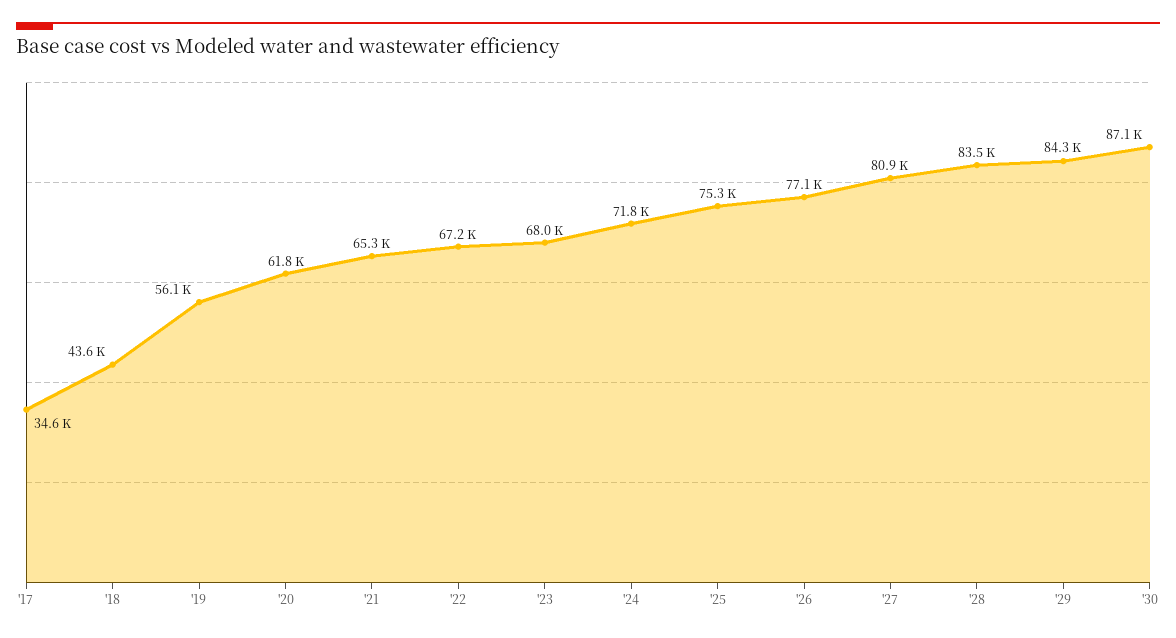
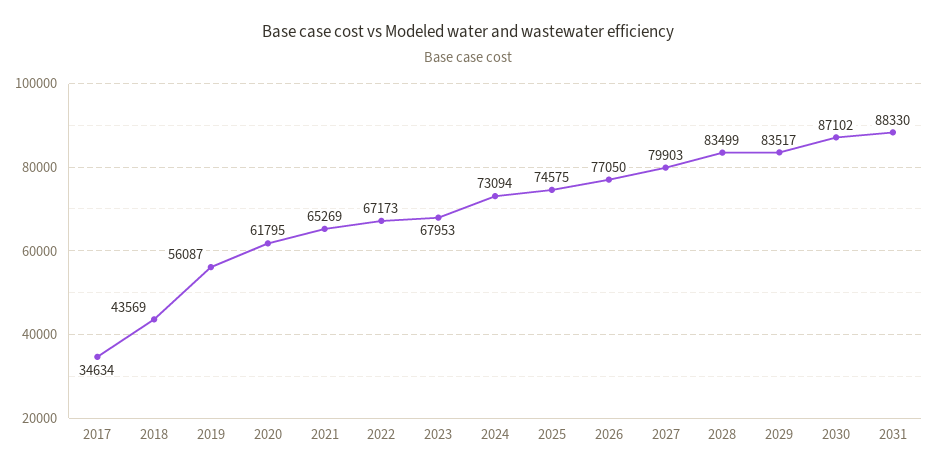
'24: 71800 -> 73094
'25: 75300 -> 74575
'27: 80900 -> 79903
'29: 84300 -> 83517
2031: none -> 88330

